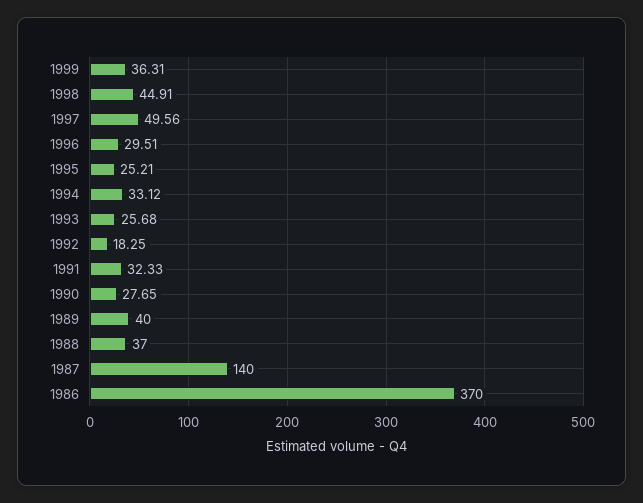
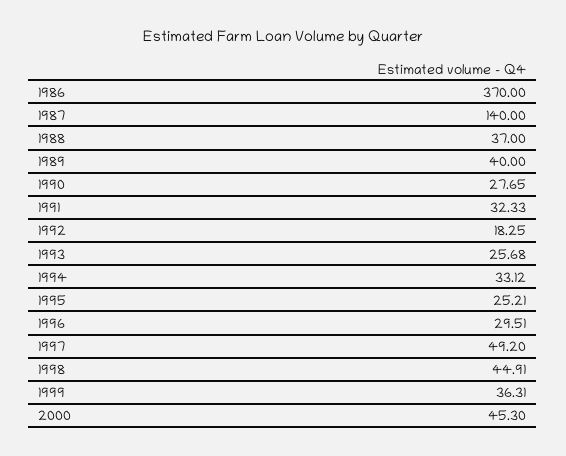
1997: 49.56 -> 49.2
2000: none -> 45.3

